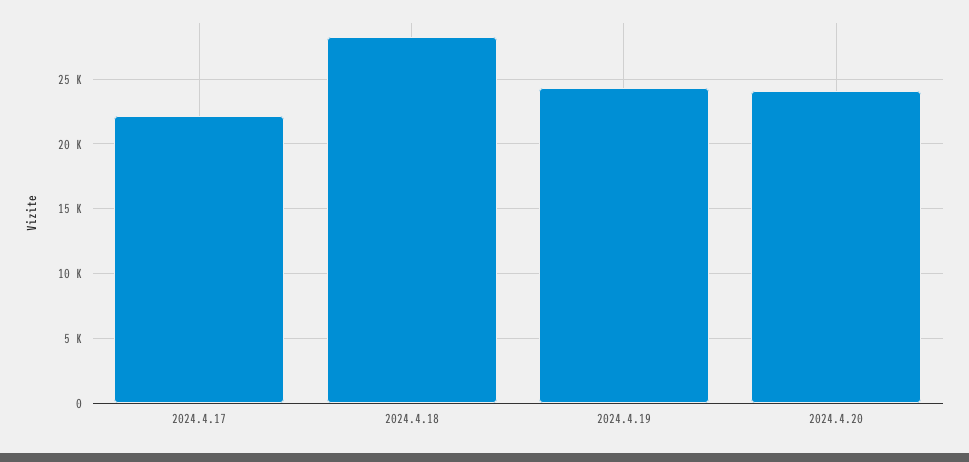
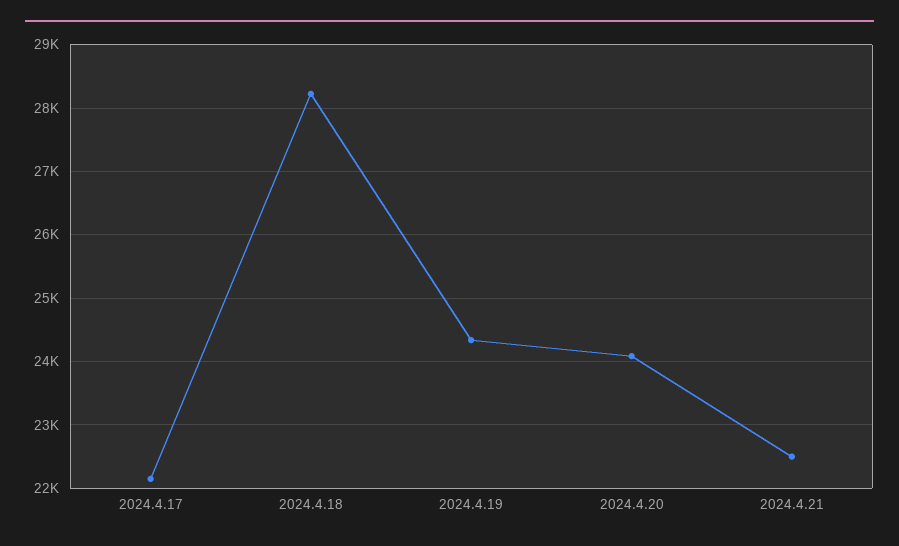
2024.4.21: none -> 22500

